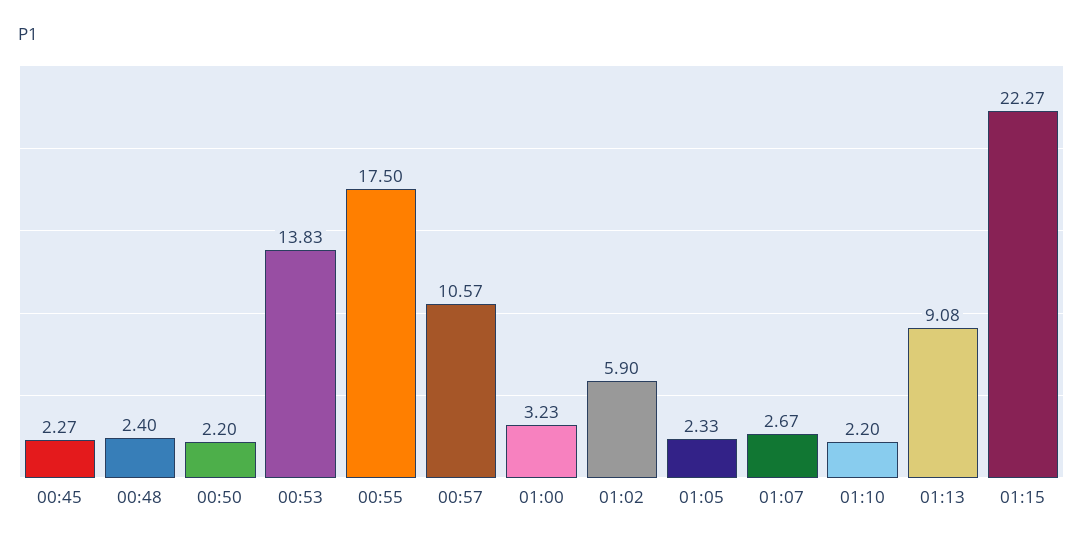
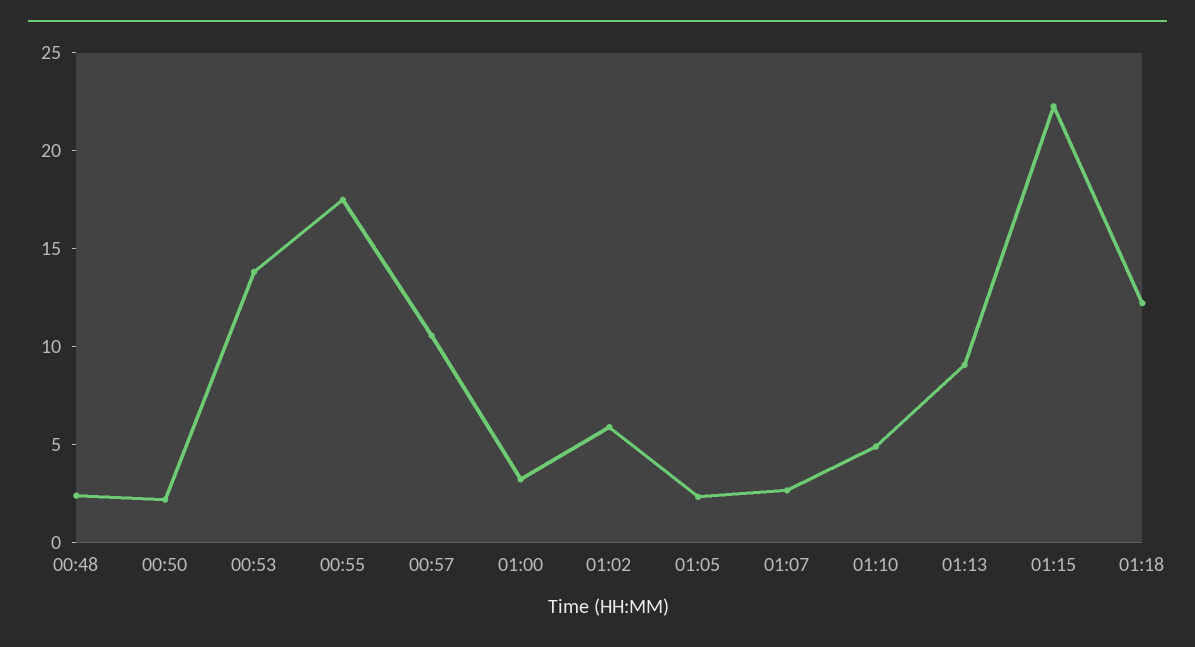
00:45: 2.27 -> none
01:10: 2.2 -> 5
01:18: none -> 12

